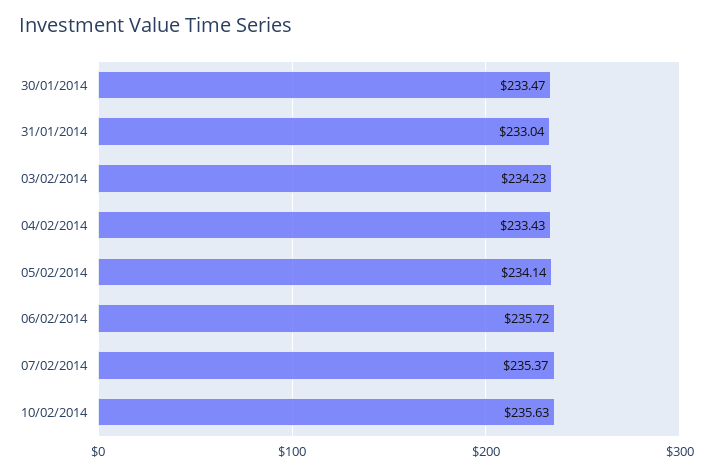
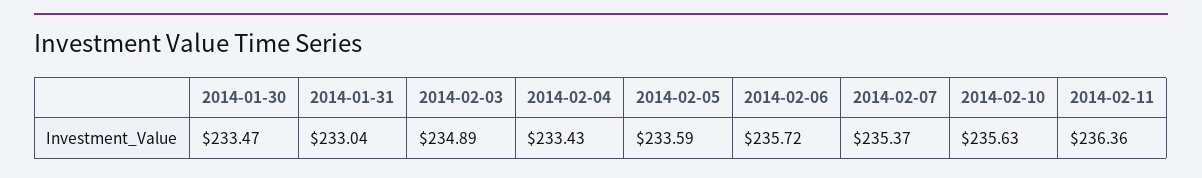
03/02/2014: 234.23 -> 234.89
05/02/2014: 234.14 -> 233.59
2014-02-11: none -> 236.36

